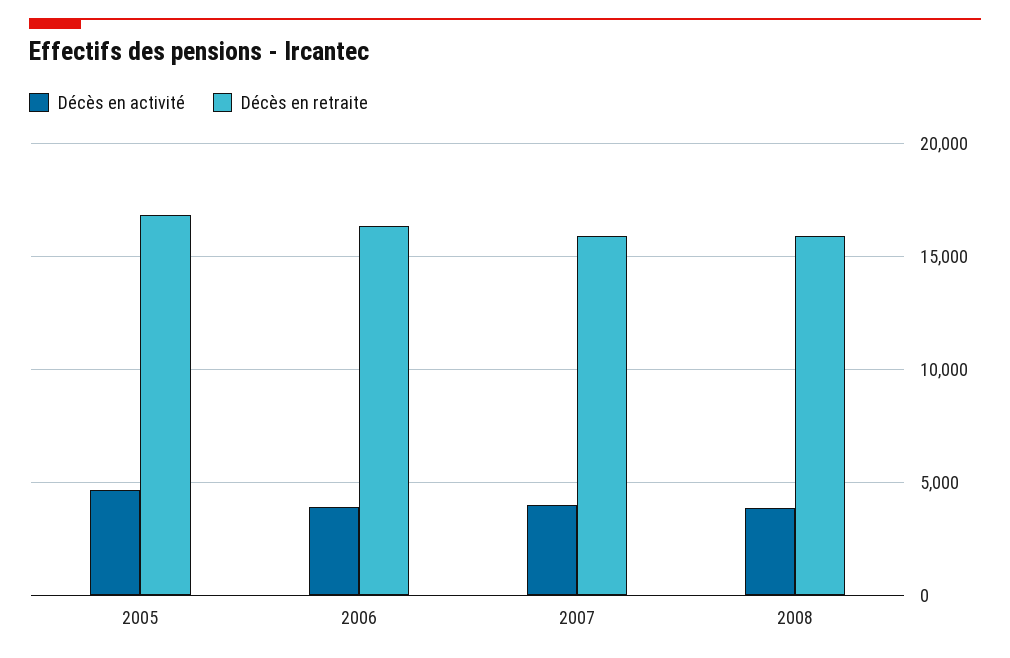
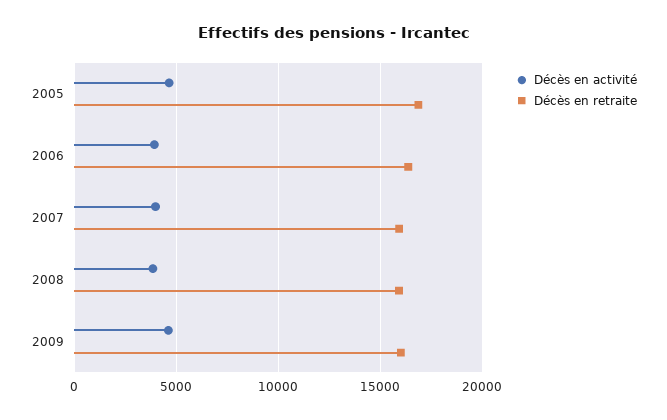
Décès en activité, 2009: none -> 4500
Décès en retraite, 2009: none -> 16000

